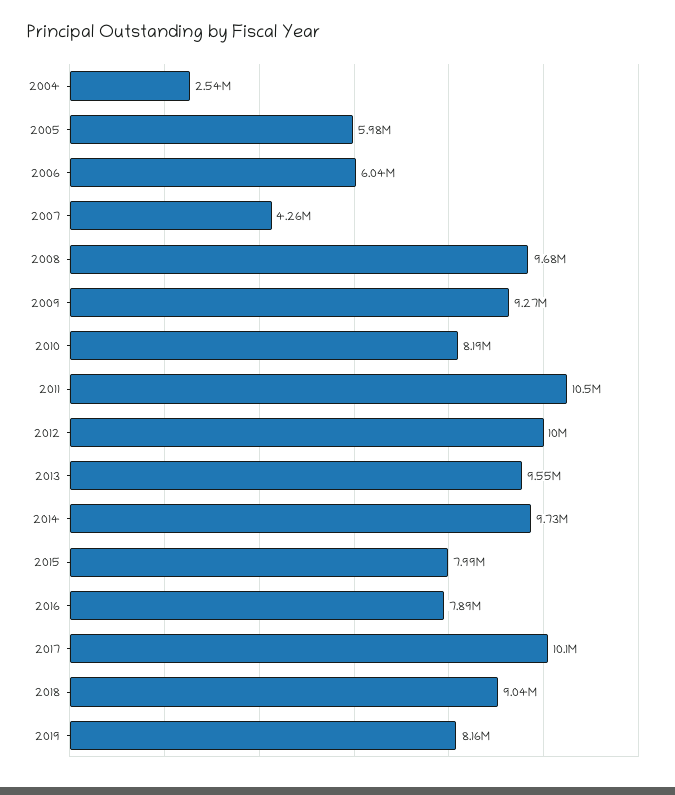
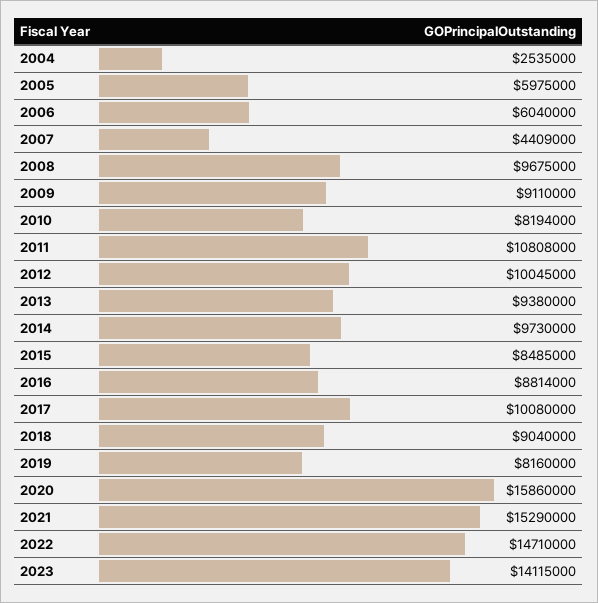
2007: 4260000 -> 4409000
2009: 9270000 -> 9110000
2011: 10500000 -> 10808000
2013: 9550000 -> 9380000
2015: 7990000 -> 8485000
2016: 7890000 -> 8814000
2020: none -> 15860000
2021: none -> 15290000
2022: none -> 14710000
2023: none -> 14115000

